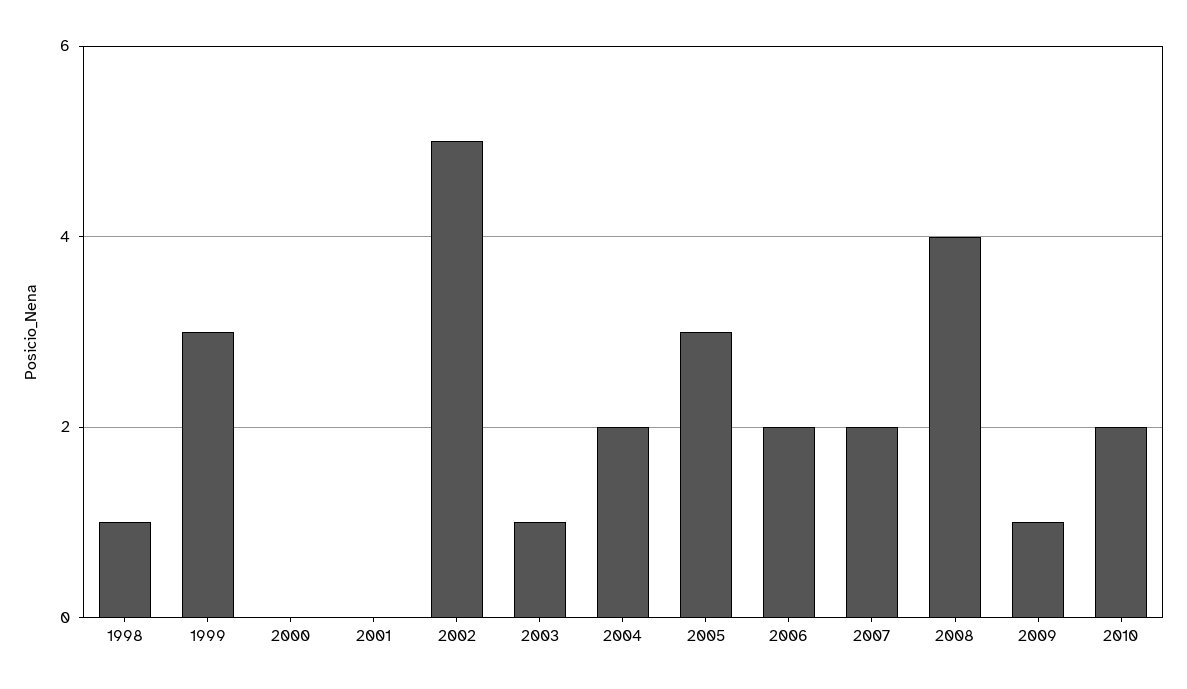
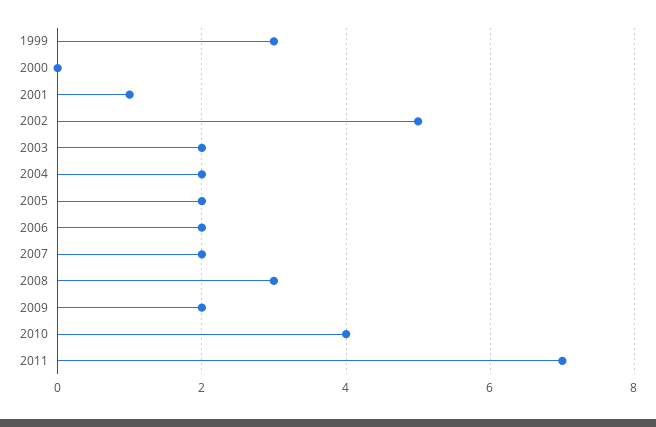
1998: 1 -> none
2001: 0 -> 1
2003: 1 -> 2
2005: 3 -> 2
2008: 4 -> 3
2009: 1 -> 2
2010: 2 -> 4
2011: none -> 7

